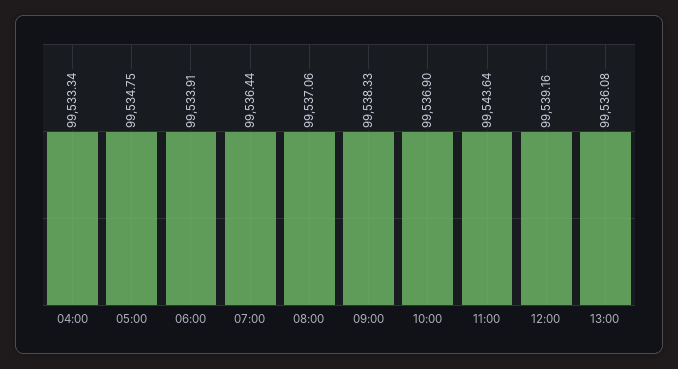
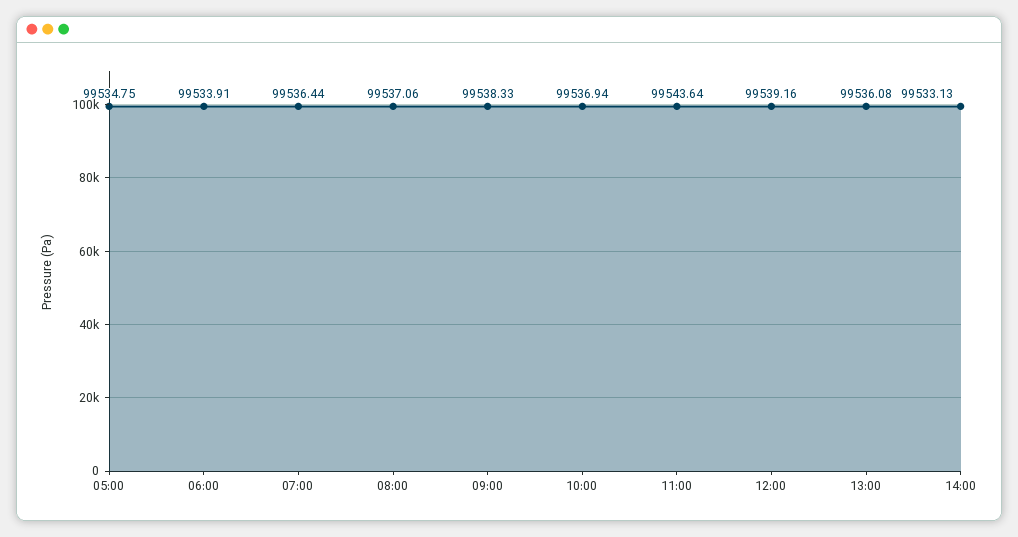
04:00: 99533.34 -> none
10:00: 99536.9 -> 99536.94
14:00: none -> 99533.13

